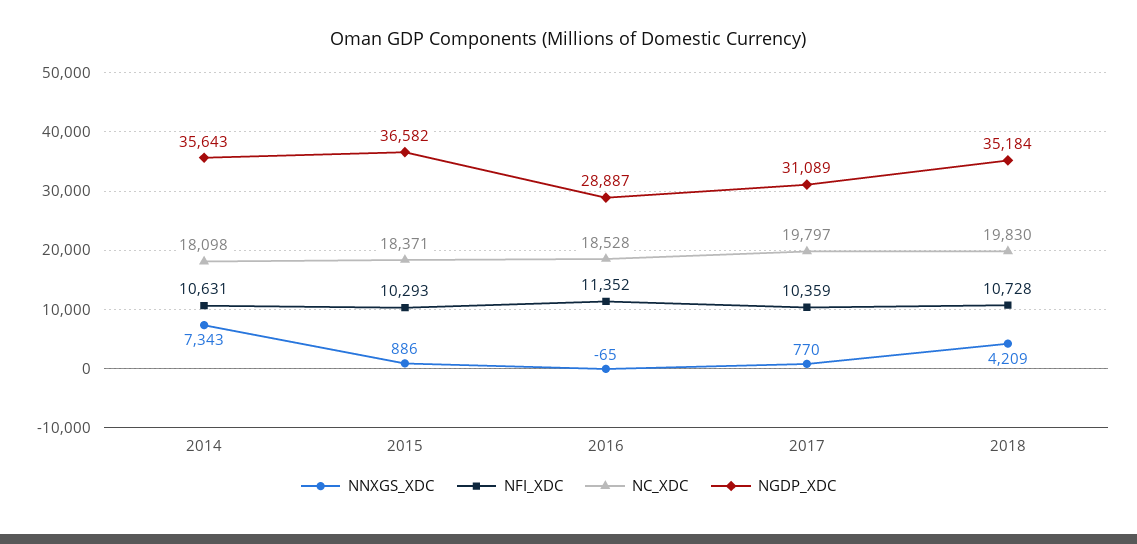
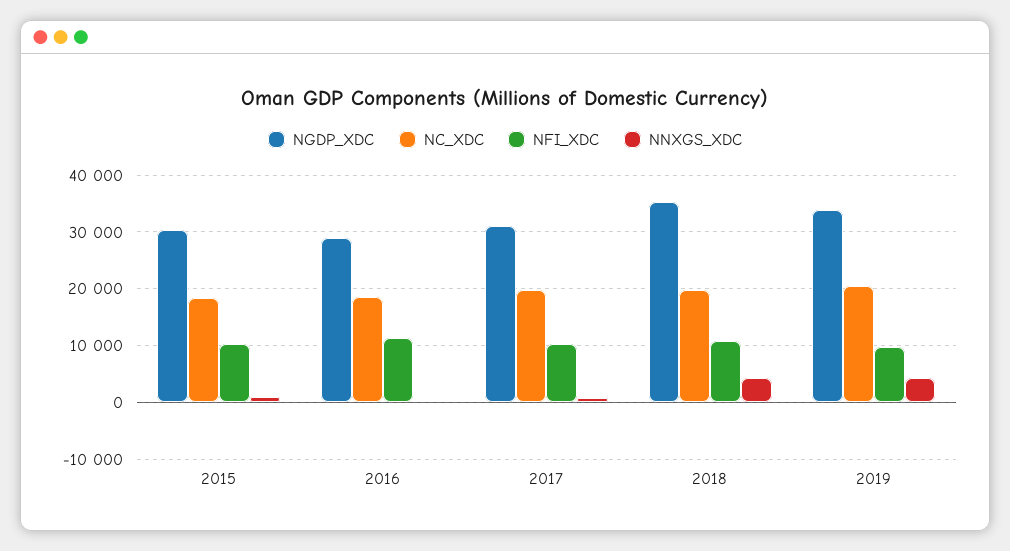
NNXGS_XDC, 2014: 7343 -> none
NFI_XDC, 2014: 10631 -> none
NC_XDC, 2014: 18098 -> none
NGDP_XDC, 2014: 35643 -> none
NGDP_XDC, 2015: 36582 -> 30000
NGDP_XDC, 2019: none -> 34000
NC_XDC, 2019: none -> 20000
NFI_XDC, 2019: none -> 10000
NNXGS_XDC, 2019: none -> 4000

